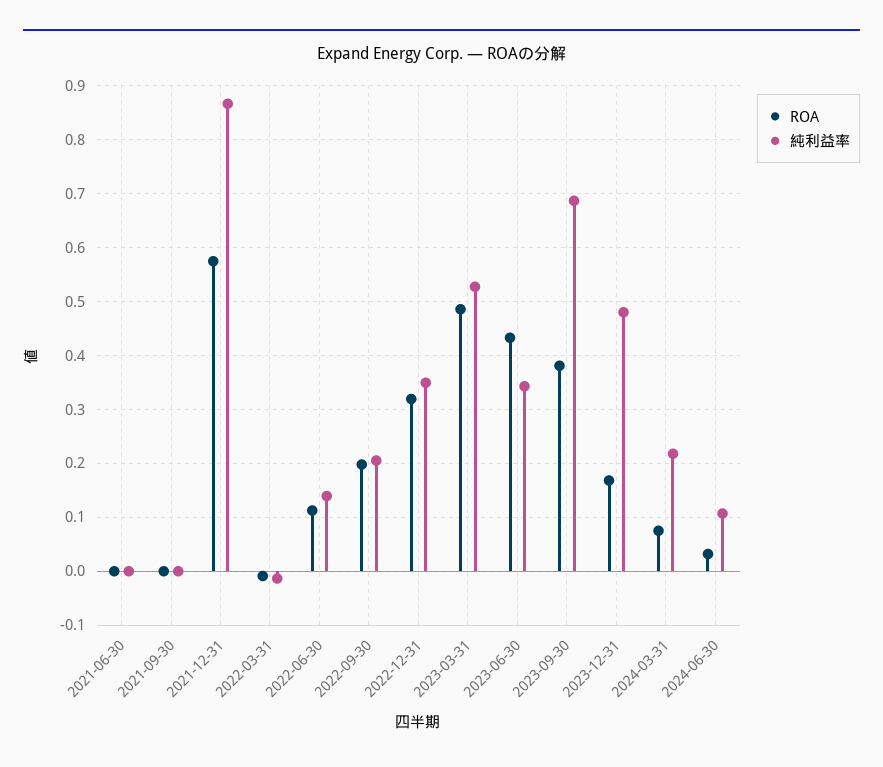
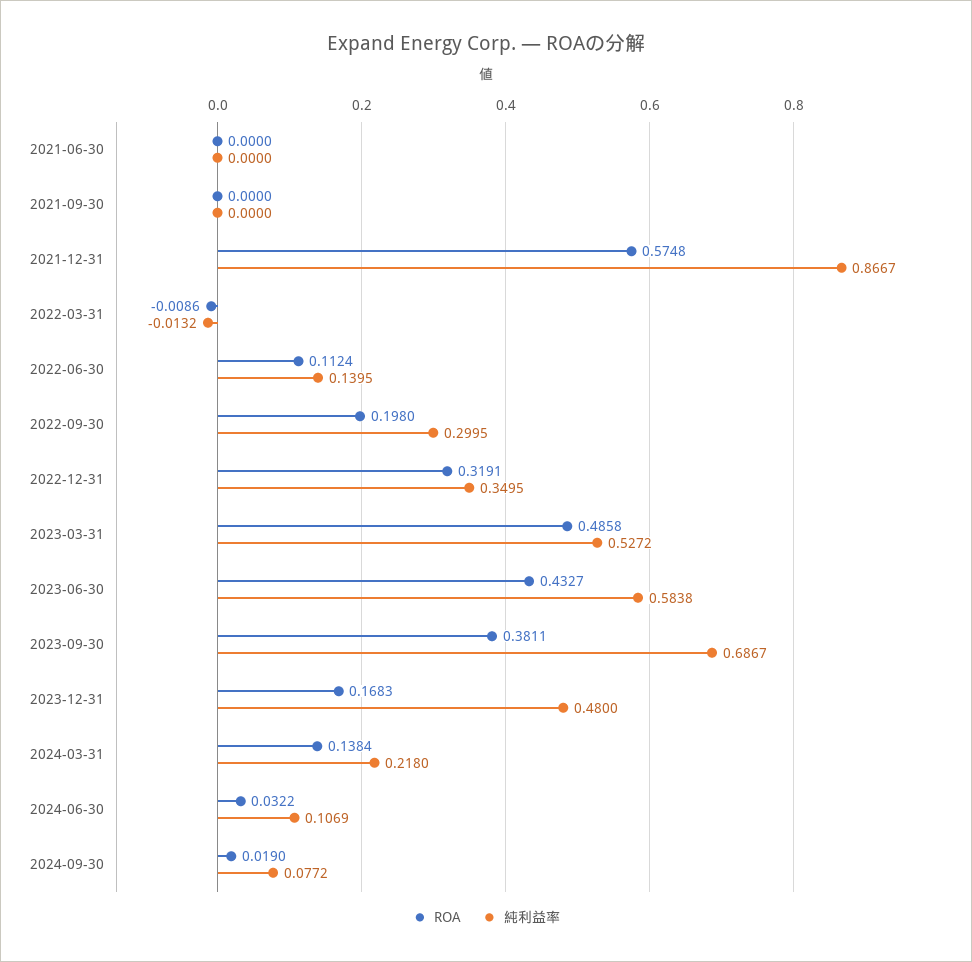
純利益率, 2022-09-30: 0.2 -> 0.2995
純利益率, 2023-06-30: 0.34 -> 0.5838
ROA, 2024-03-31: 0.08 -> 0.1384
ROA, 2024-09-30: none -> 0.019
純利益率, 2024-09-30: none -> 0.0772

